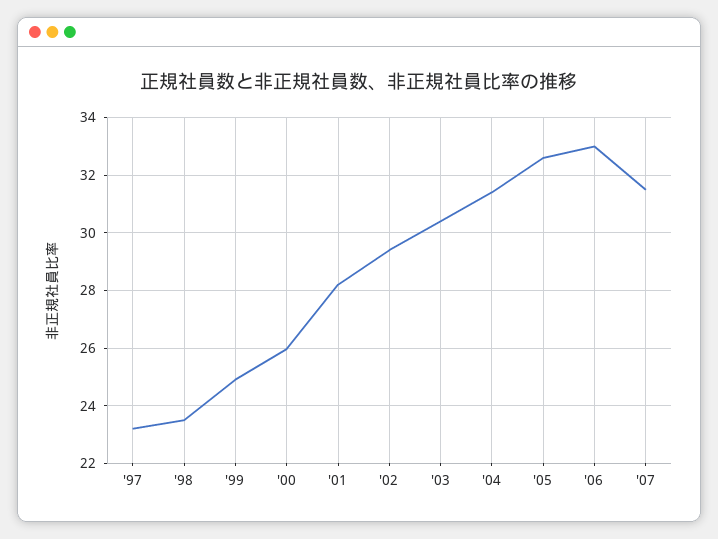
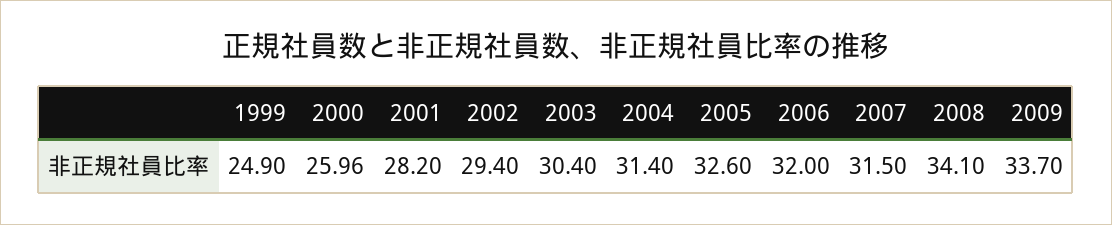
'97: 23.25 -> none
'98: 23.5 -> none
'06: 33 -> 32
2008: none -> 34.1
2009: none -> 33.7

